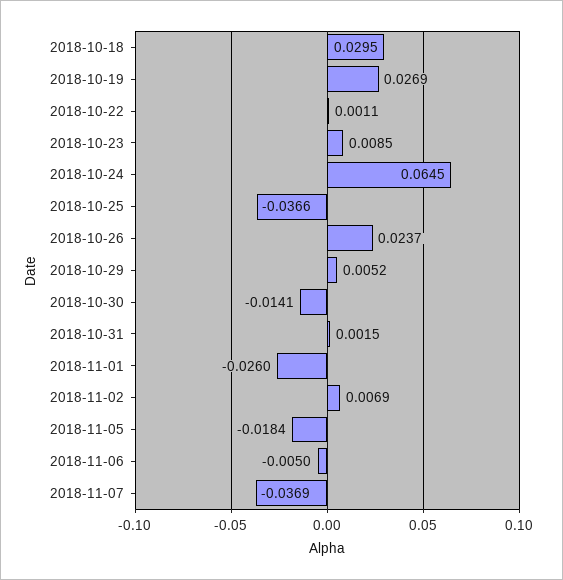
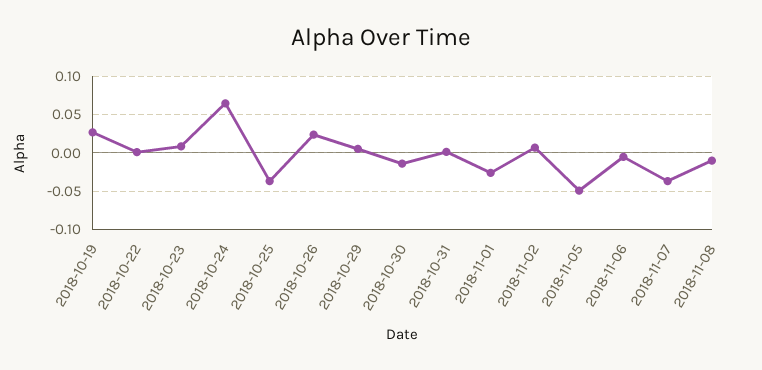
2018-10-18: 0.0295 -> none
2018-11-05: -0.0184 -> -0.05
2018-11-08: none -> -0.01

